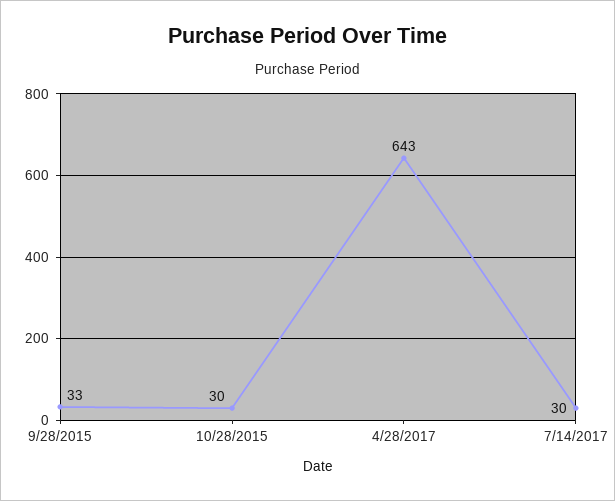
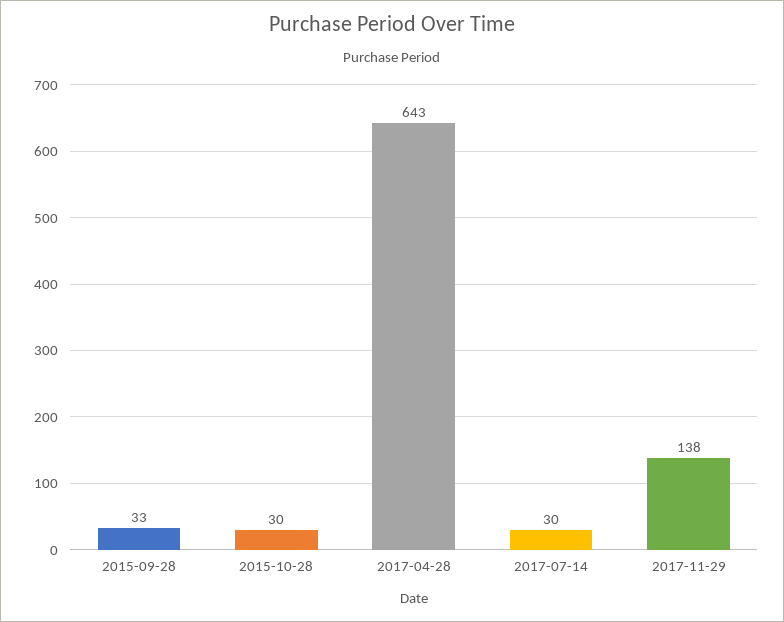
2017-11-29: none -> 138

